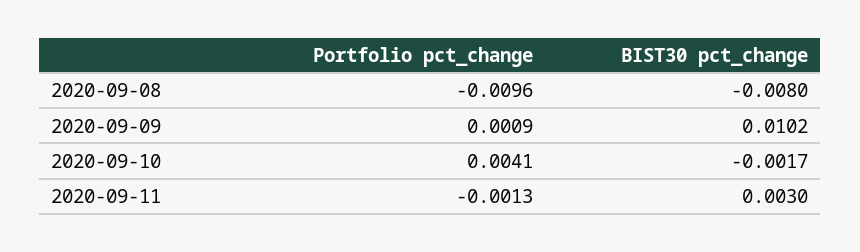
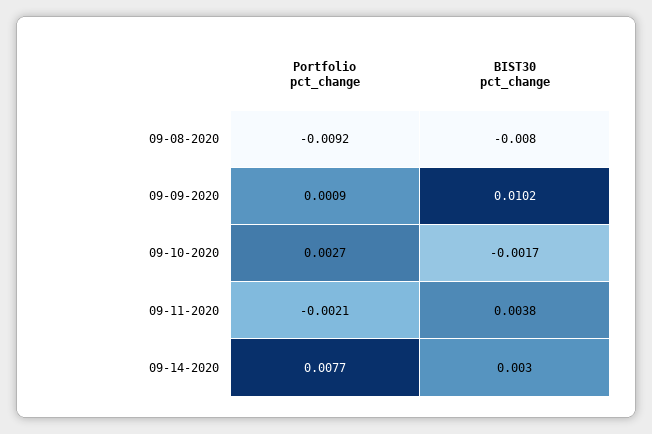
Portfolio pct_change, 2020-09-08: -0.0096 -> -0.0092
Portfolio pct_change, 2020-09-10: 0.0041 -> 0.0027
Portfolio pct_change, 2020-09-11: -0.0013 -> -0.0021
BIST30 pct_change, 2020-09-11: 0.003 -> 0.0038
Portfolio pct_change, 09-14-2020: none -> 0.0077
BIST30 pct_change, 09-14-2020: none -> 0.003

